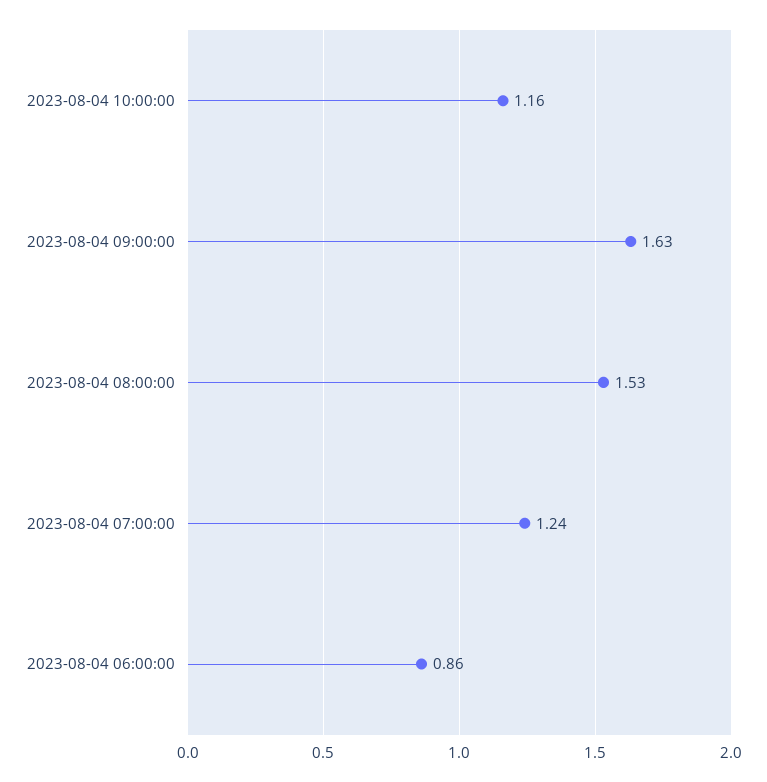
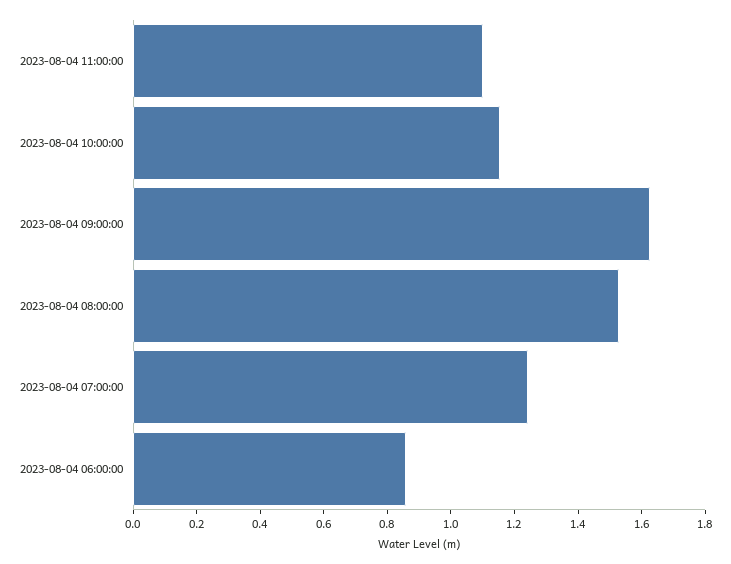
2023-08-04 11:00:00: none -> 1.1

